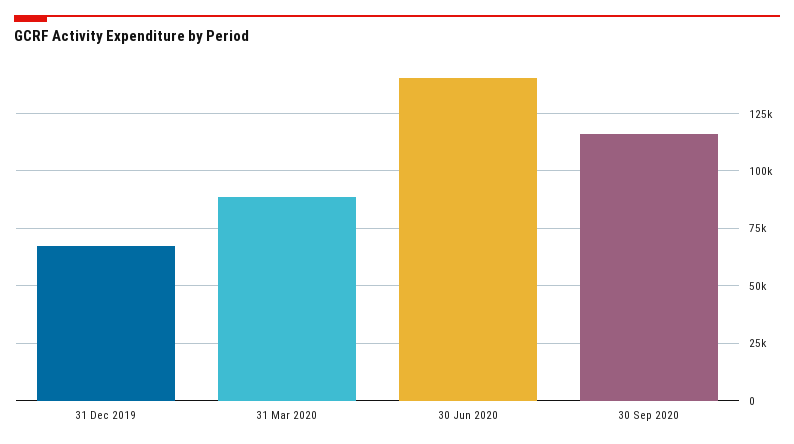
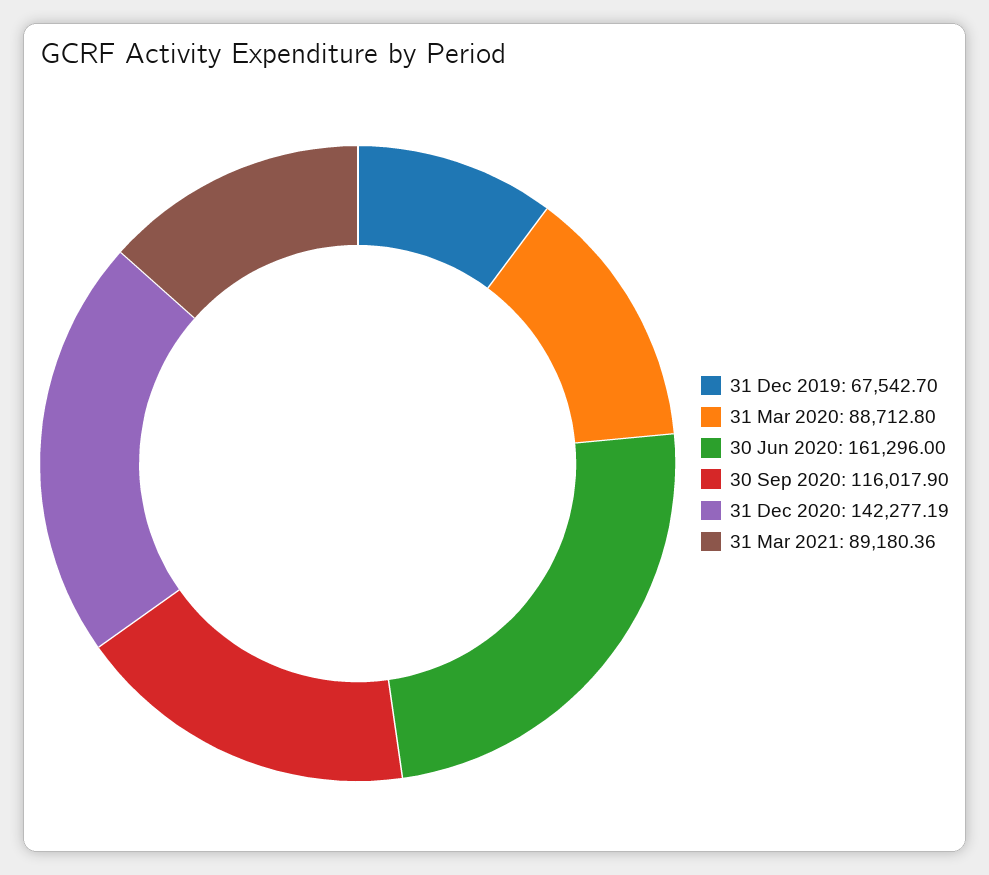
30 Jun 2020: 140000 -> 161296
31 Dec 2020: none -> 142277.19
31 Mar 2021: none -> 89180.36

